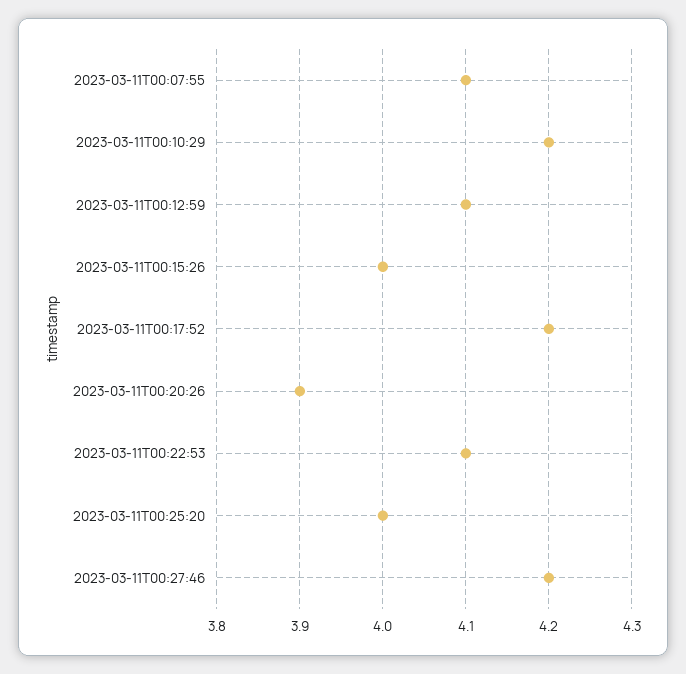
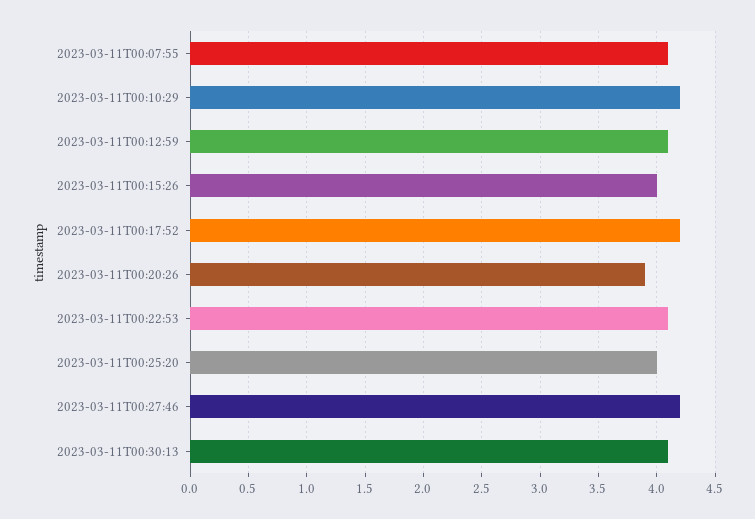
2023-03-11T00:30:13: none -> 4.1

